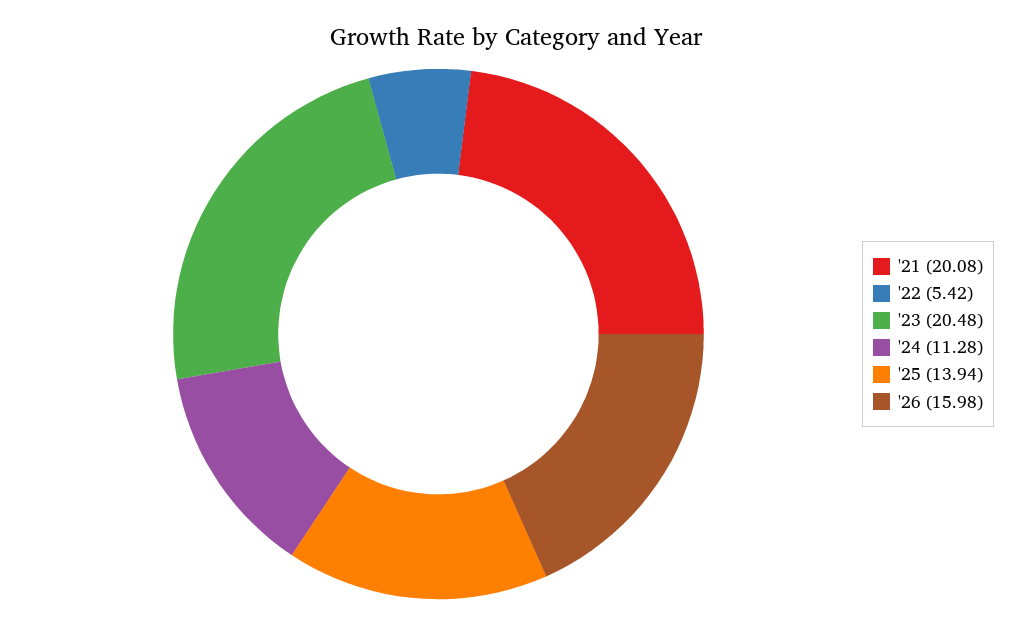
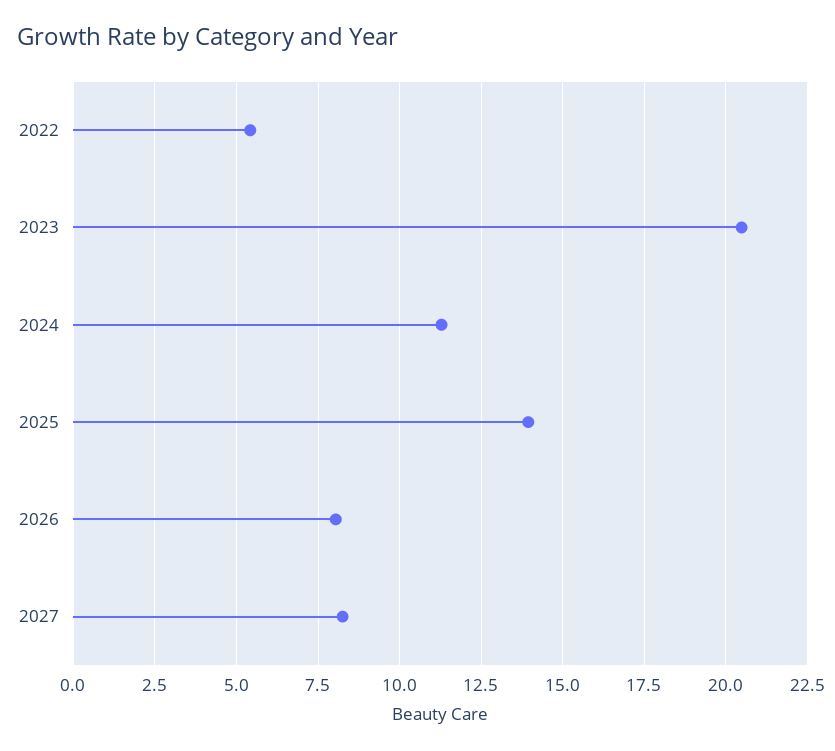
'21: 20.08 -> none
'26: 15.98 -> 8
2027: none -> 8.25

